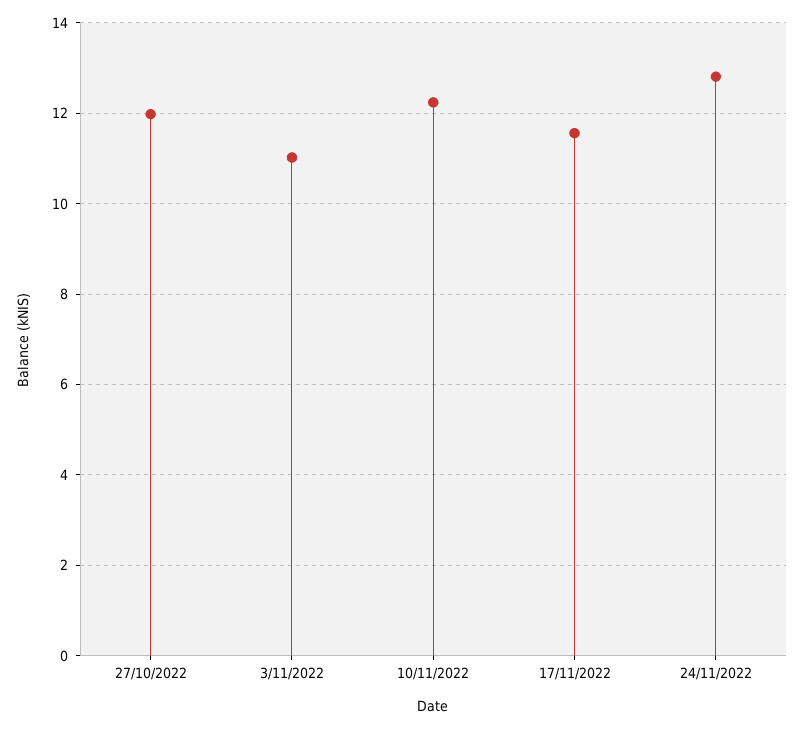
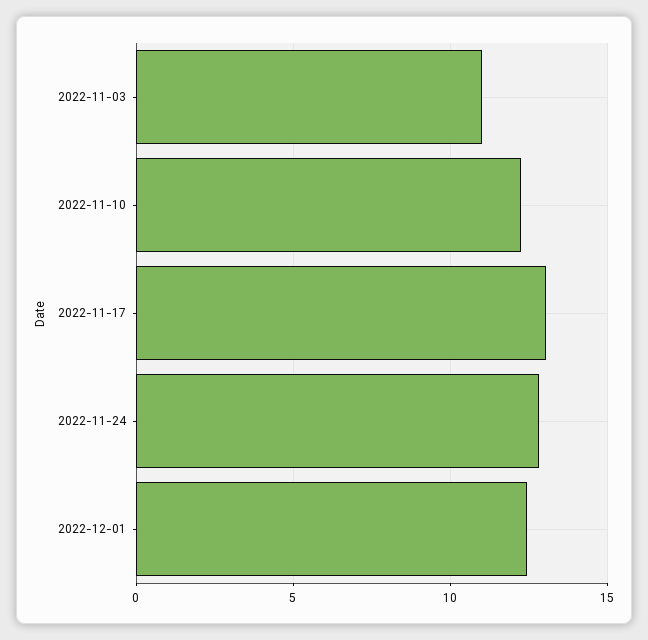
27/10/2022: 12 -> none
17/11/2022: 11.6 -> 13
2022-12-01: none -> 12.5

